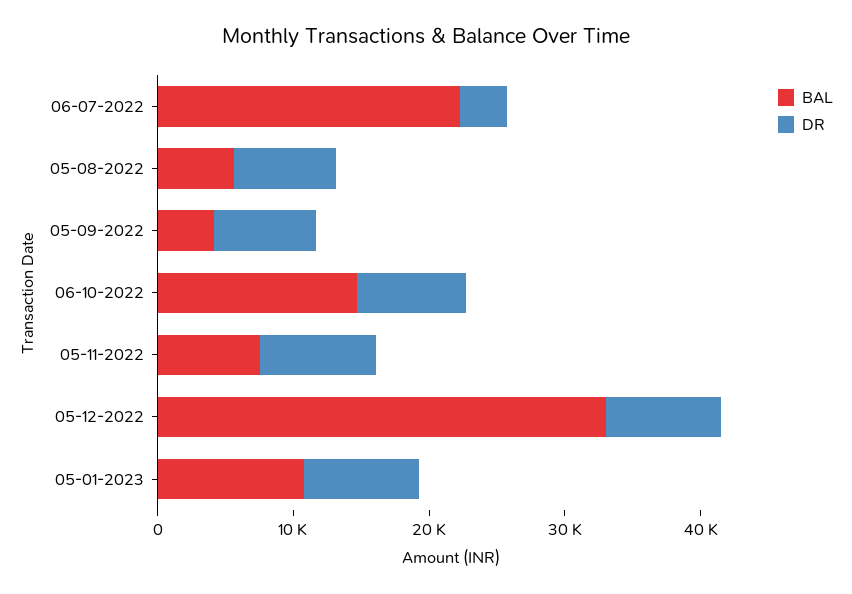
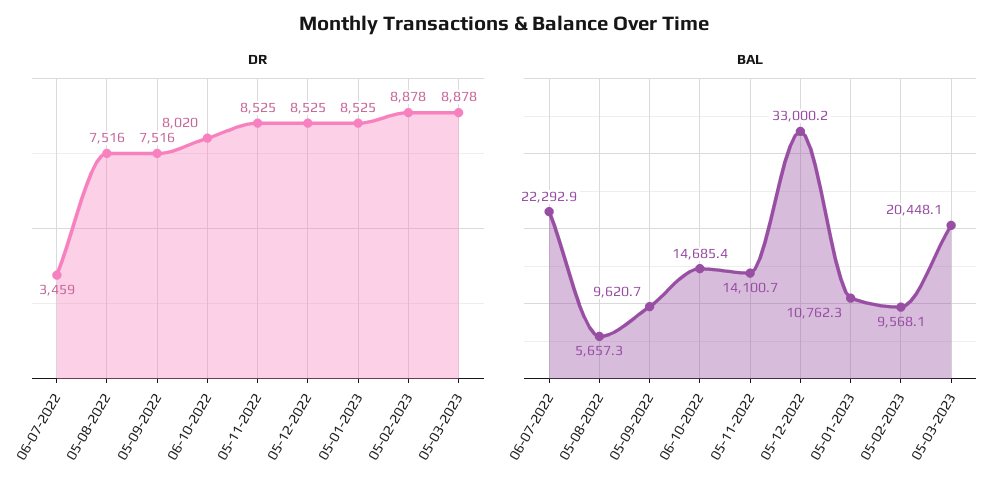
BAL, 05-09-2022: 4000 -> 9620.7
BAL, 05-11-2022: 8000 -> 14100.7
DR, 05-02-2023: none -> 8878
DR, 05-03-2023: none -> 8878
BAL, 05-02-2023: none -> 9568.1
BAL, 05-03-2023: none -> 20448.1

